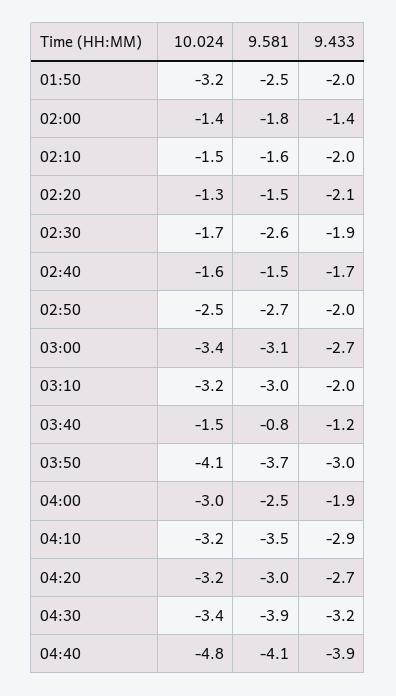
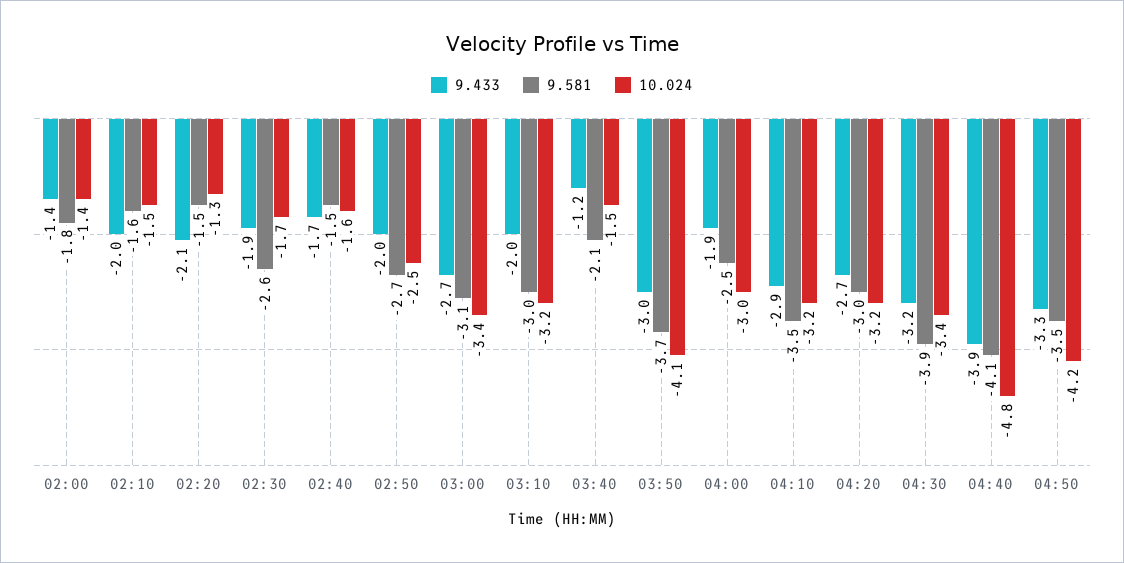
10.024, 01:50: -3.2 -> none
9.581, 01:50: -2.5 -> none
9.433, 01:50: -2 -> none
9.581, 03:40: -0.8 -> -2.1
9.433, 04:50: none -> -3.3
9.581, 04:50: none -> -3.5
10.024, 04:50: none -> -4.2

